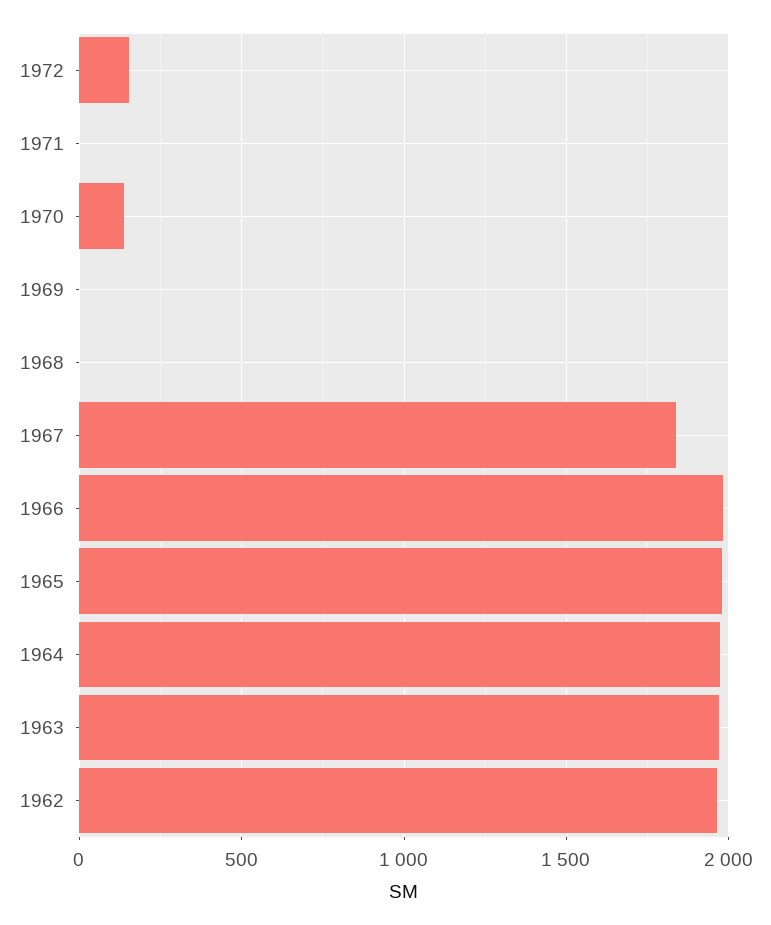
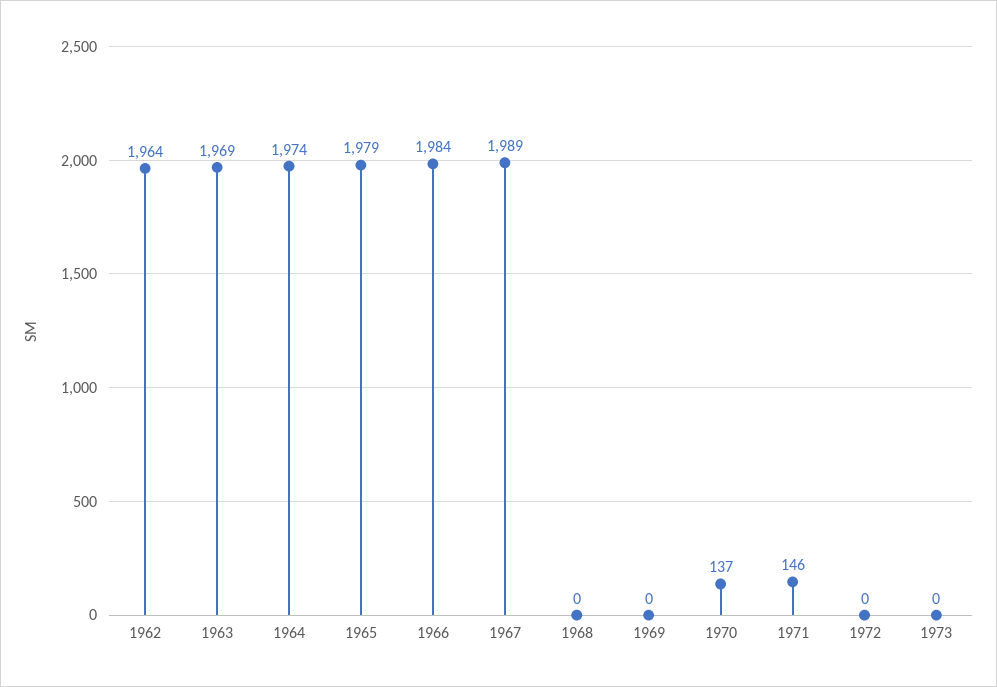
1972: 150 -> 0
1971: 0 -> 146
1967: 1850 -> 1989
1973: none -> 0

